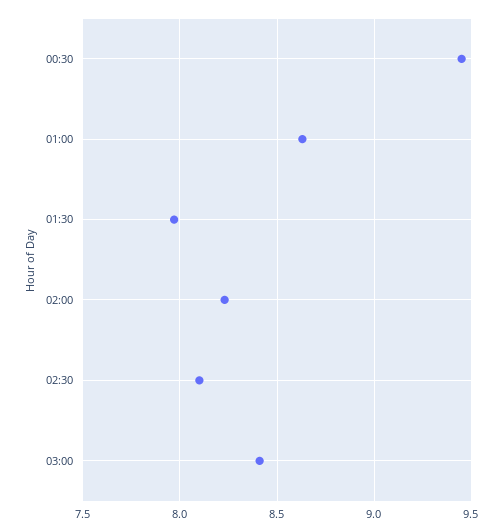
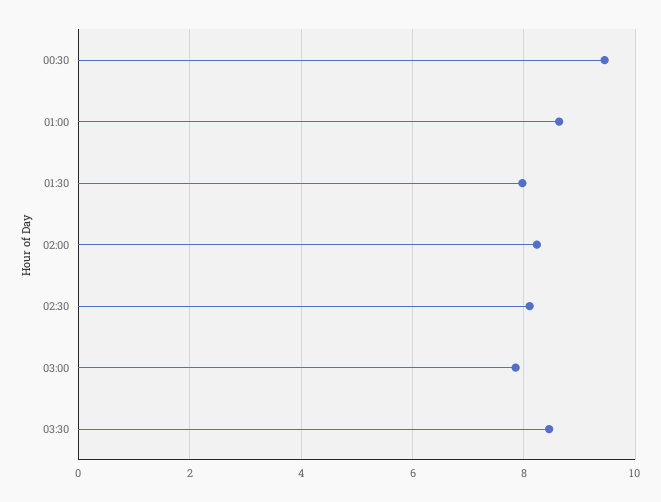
03:00: 8.4 -> 7.8
03:30: none -> 8.4

